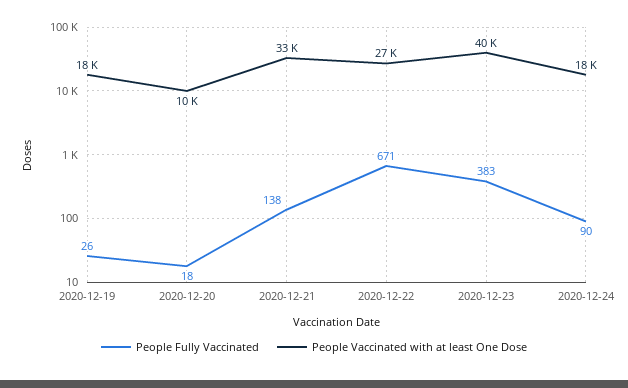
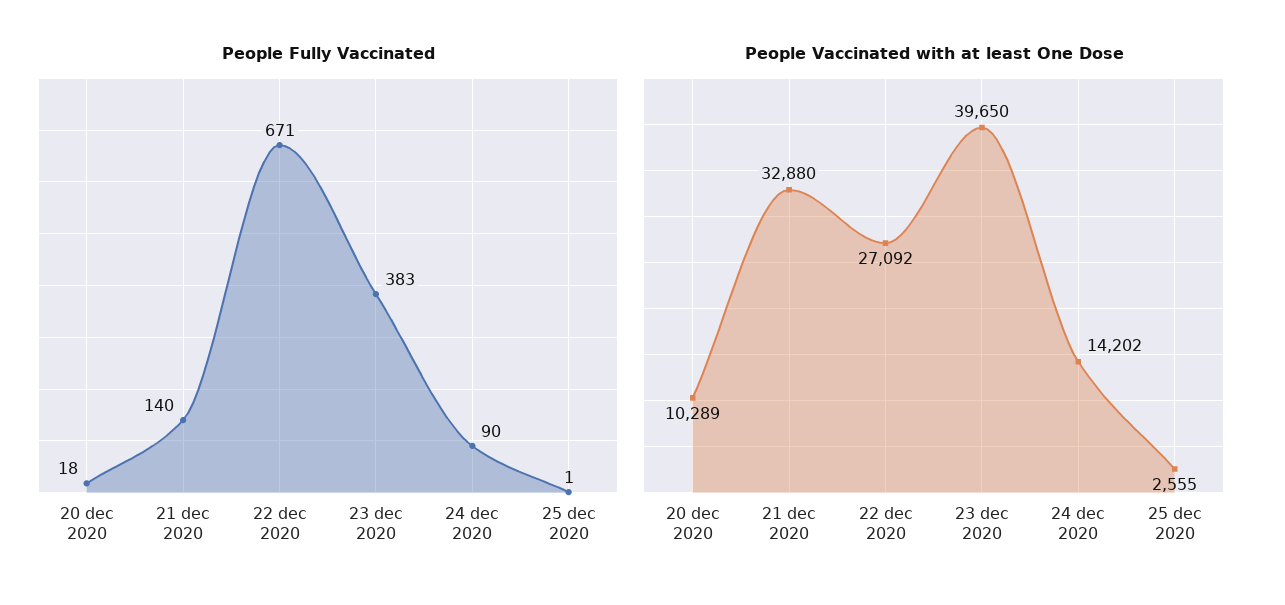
People Fully Vaccinated, 2020-12-19: 26 -> none
People Vaccinated with at least One Dose, 2020-12-19: 18000 -> none
People Fully Vaccinated, 2020-12-21: 138 -> 140
People Vaccinated with at least One Dose, 2020-12-24: 18000 -> 14202
People Fully Vaccinated, 25 dec 2020: none -> 1
People Vaccinated with at least One Dose, 25 dec 2020: none -> 2555

